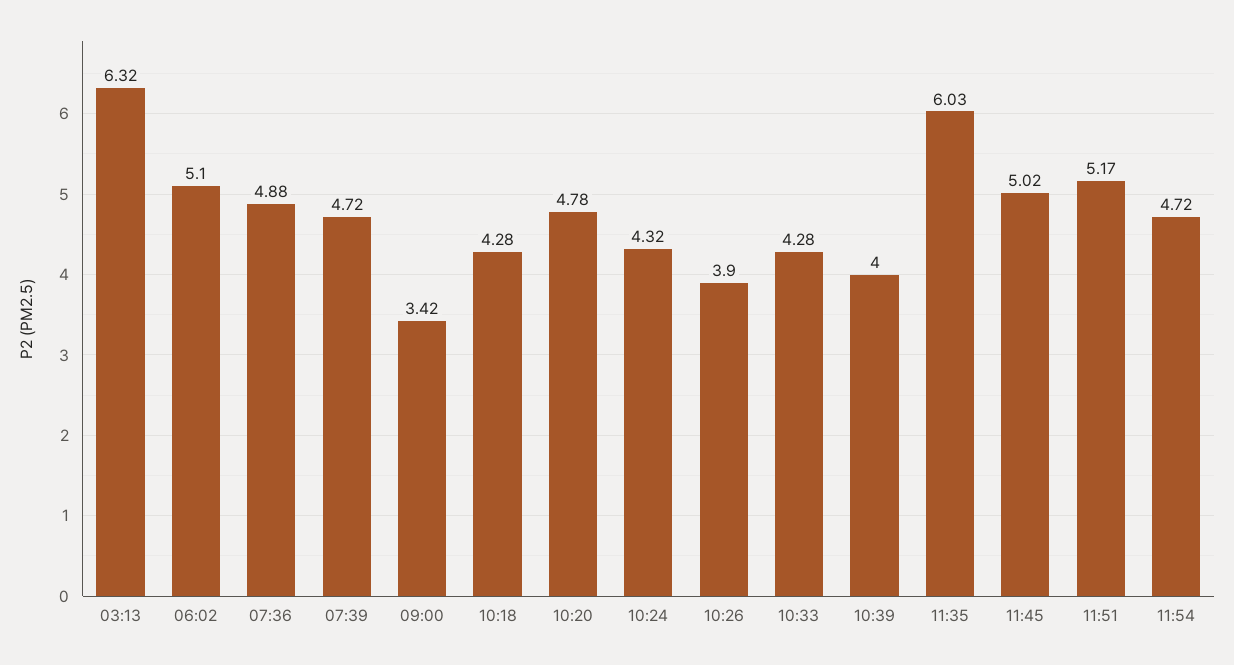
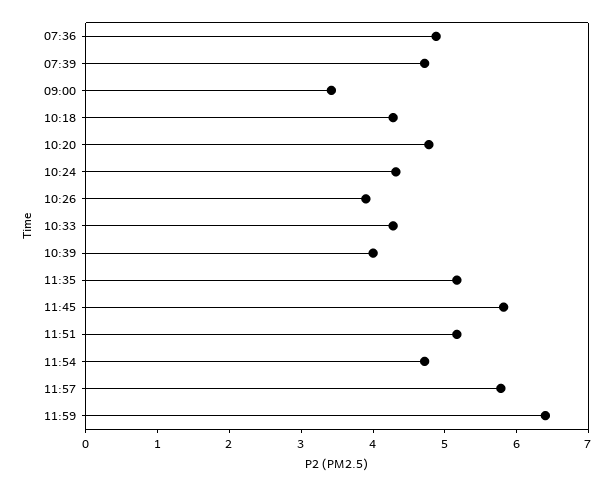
03:13: 6.32 -> none
06:02: 5.1 -> none
11:35: 6.03 -> 5.2
11:45: 5.02 -> 5.8
11:57: none -> 5.8
11:59: none -> 6.4

